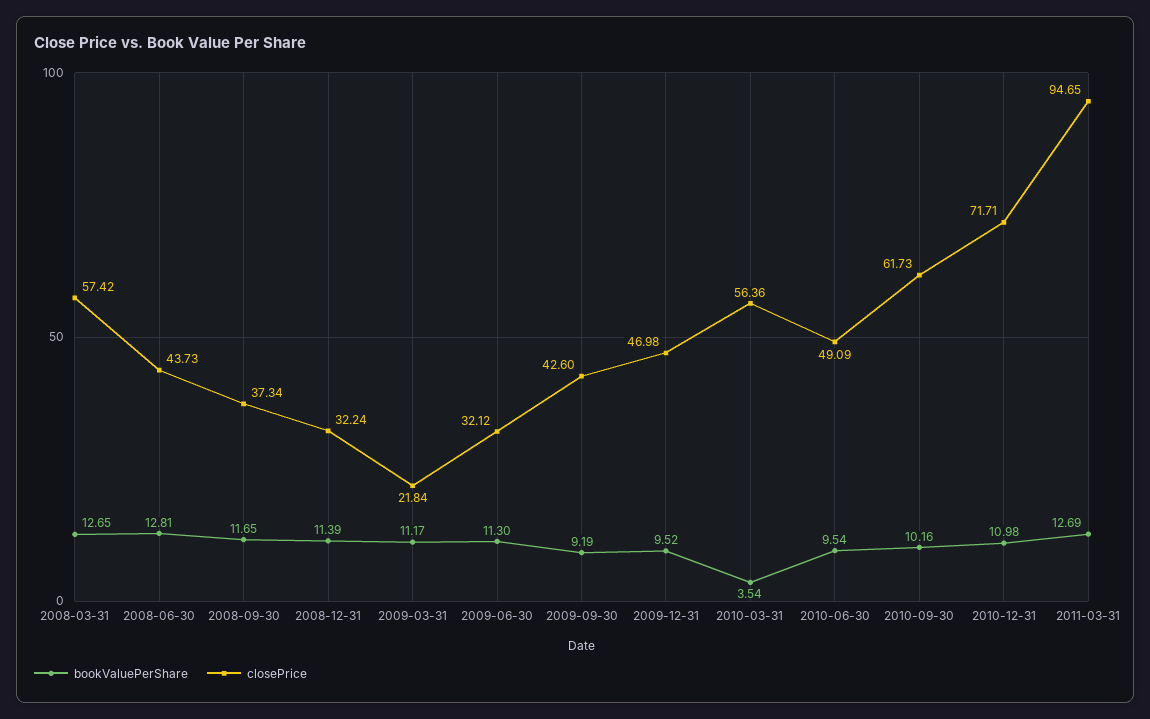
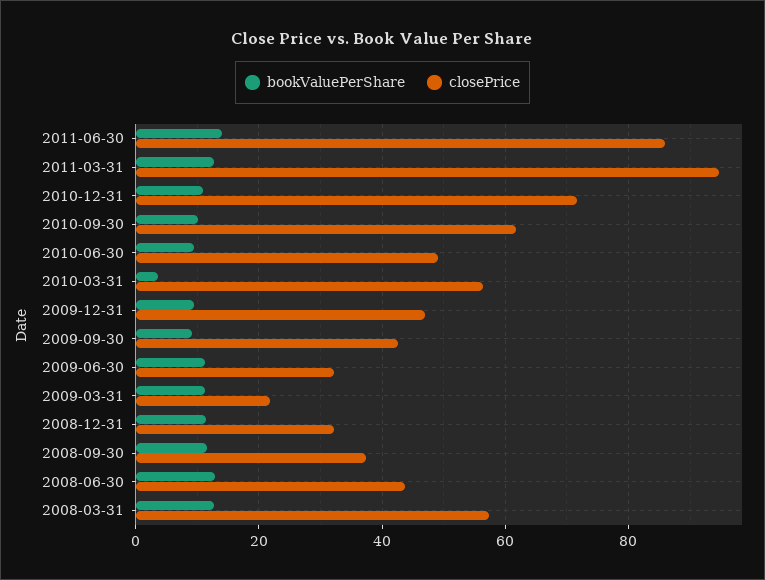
bookValuePerShare, 2011-06-30: none -> 14
closePrice, 2011-06-30: none -> 86

